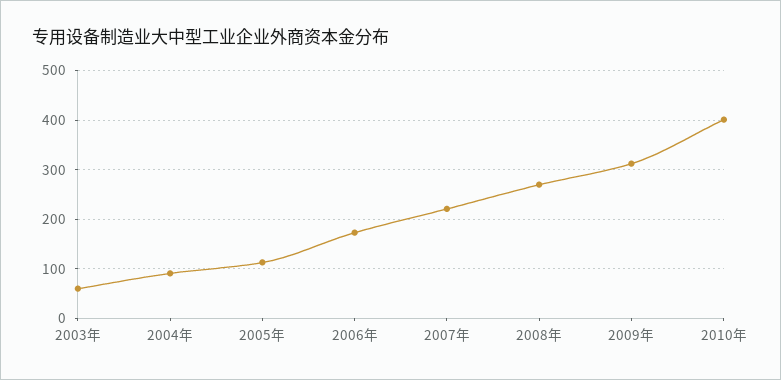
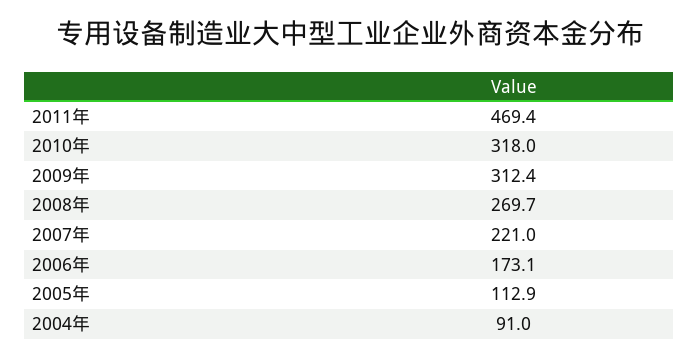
2003年: 60 -> none
2010年: 400 -> 318
2011年: none -> 469.4

